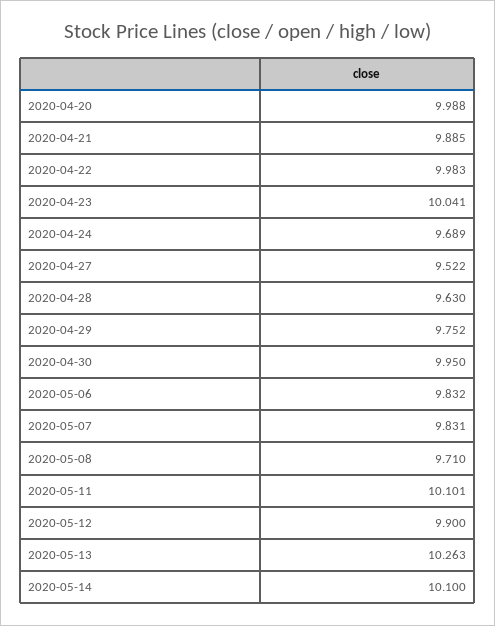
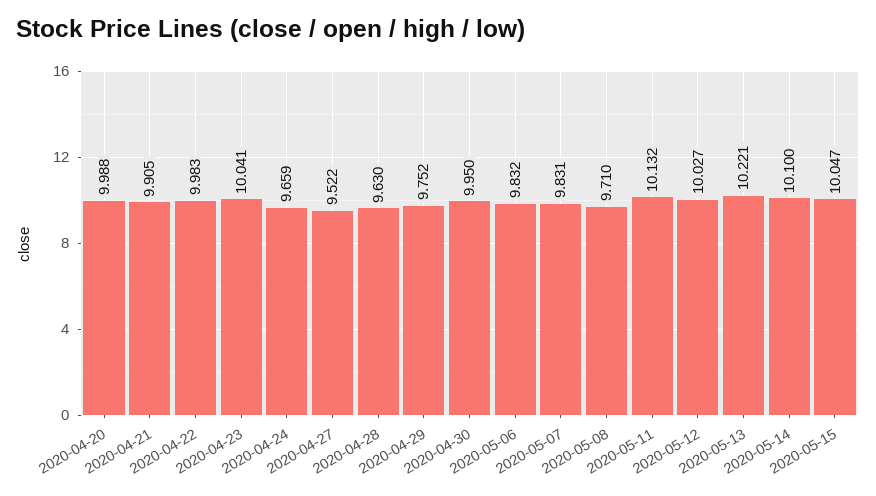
2020-04-21: 9.885 -> 9.905
2020-04-24: 9.689 -> 9.659
2020-05-11: 10.101 -> 10.132
2020-05-12: 9.9 -> 10.027
2020-05-13: 10.263 -> 10.221
2020-05-15: none -> 10.047

